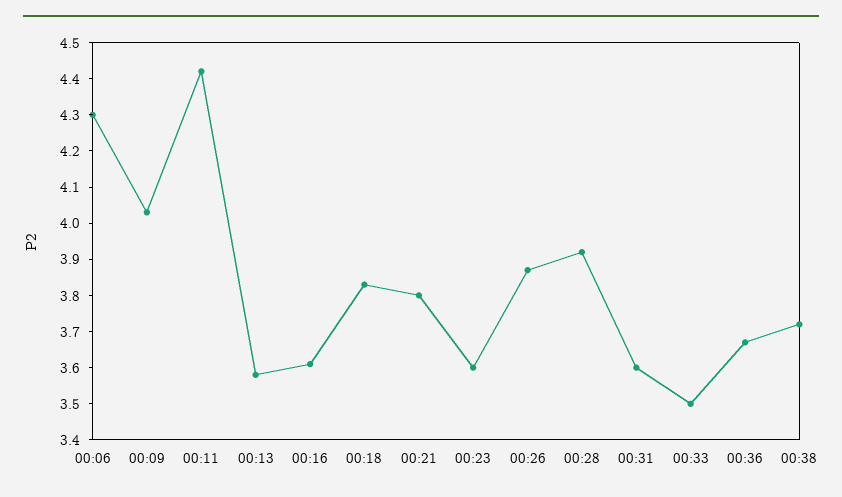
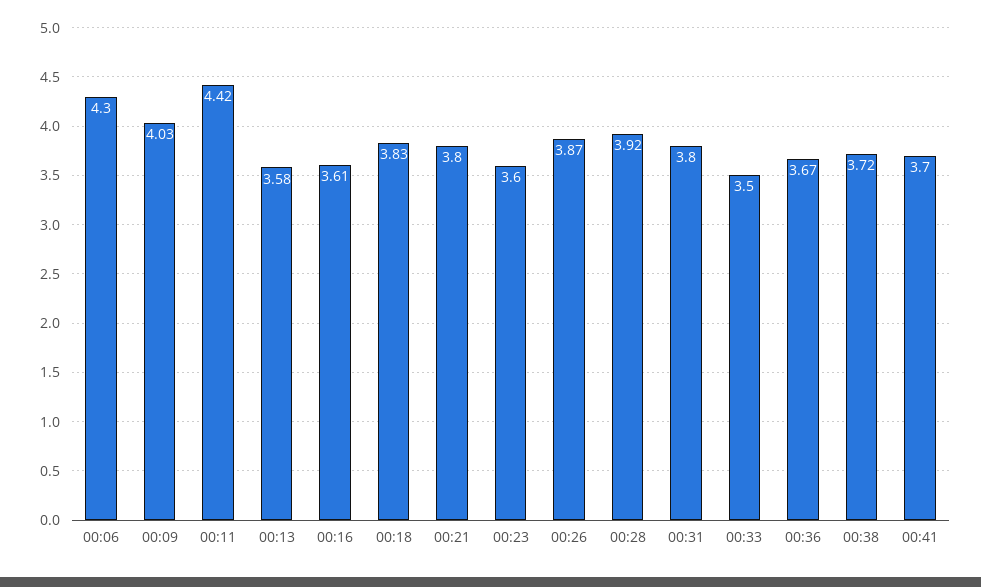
00:31: 3.6 -> 3.8
00:41: none -> 3.7

